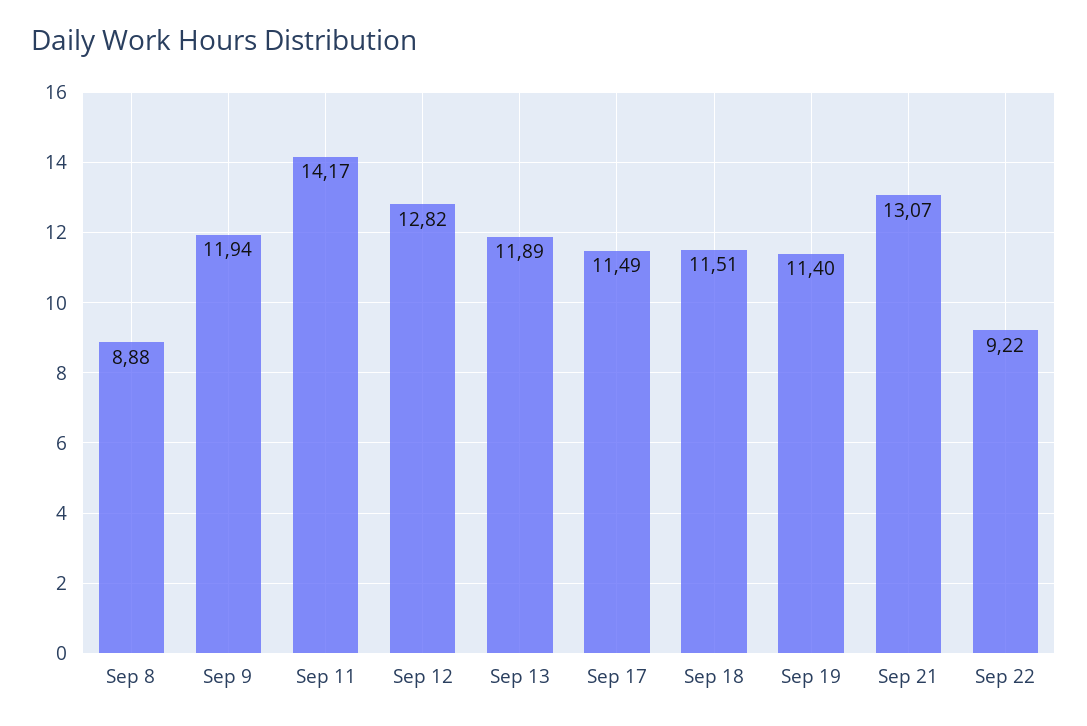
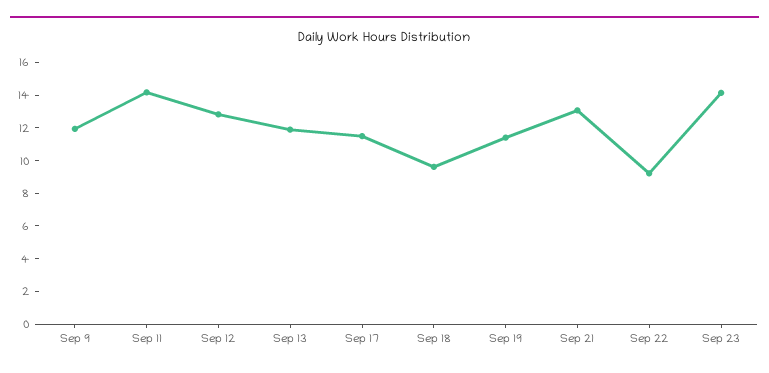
Sep 8: 8.88 -> none
Sep 18: 11.51 -> 9.5
Sep 23: none -> 14

